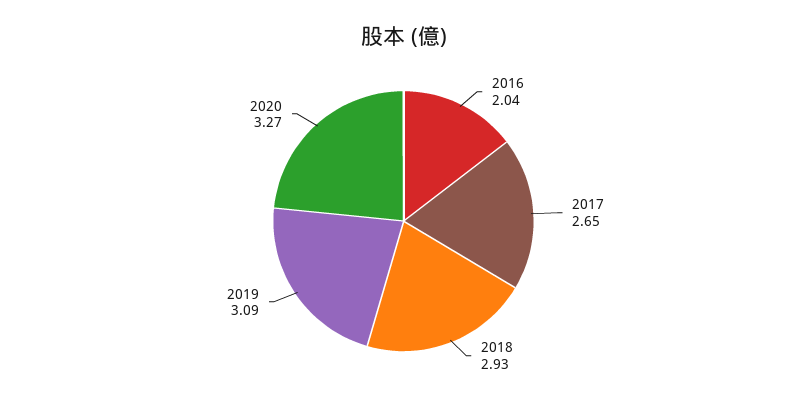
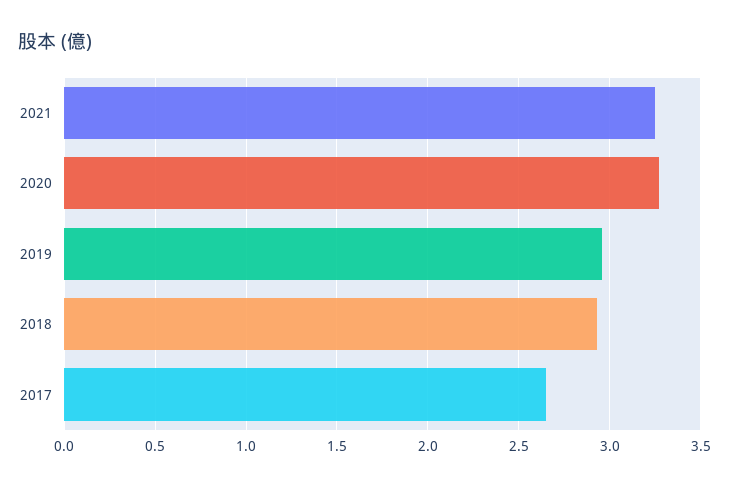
2016: 2.04 -> none
2019: 3.09 -> 2.95
2021: none -> 3.25

